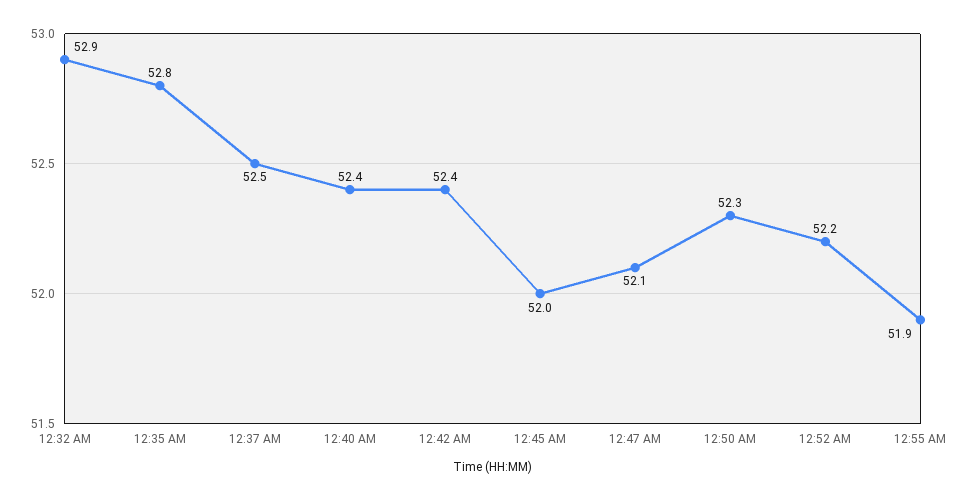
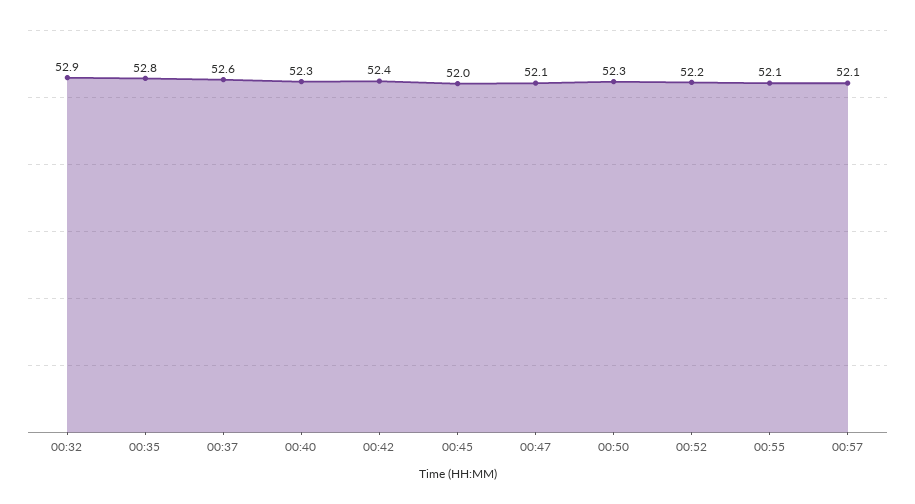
12:37 AM: 52.5 -> 52.6
12:40 AM: 52.4 -> 52.3
12:55 AM: 51.9 -> 52.1
00:57: none -> 52.1

